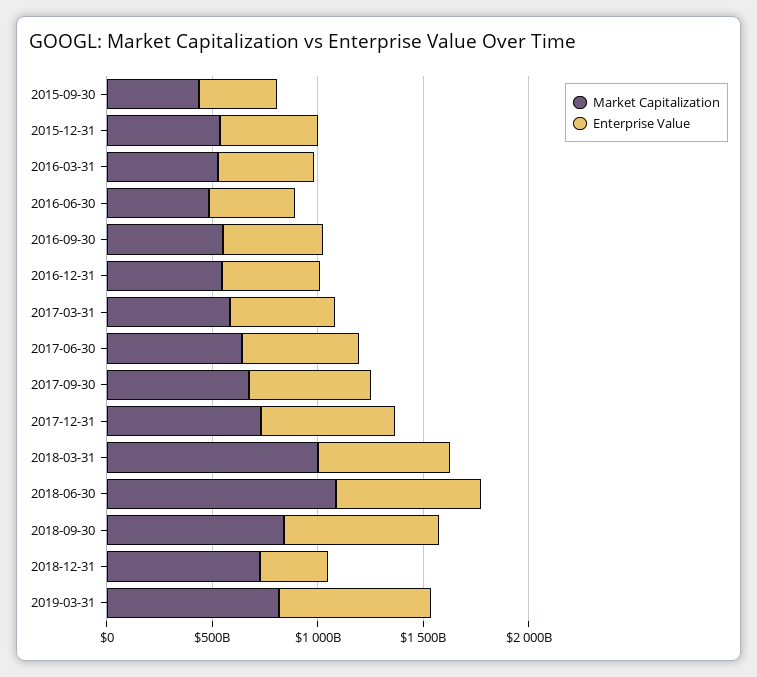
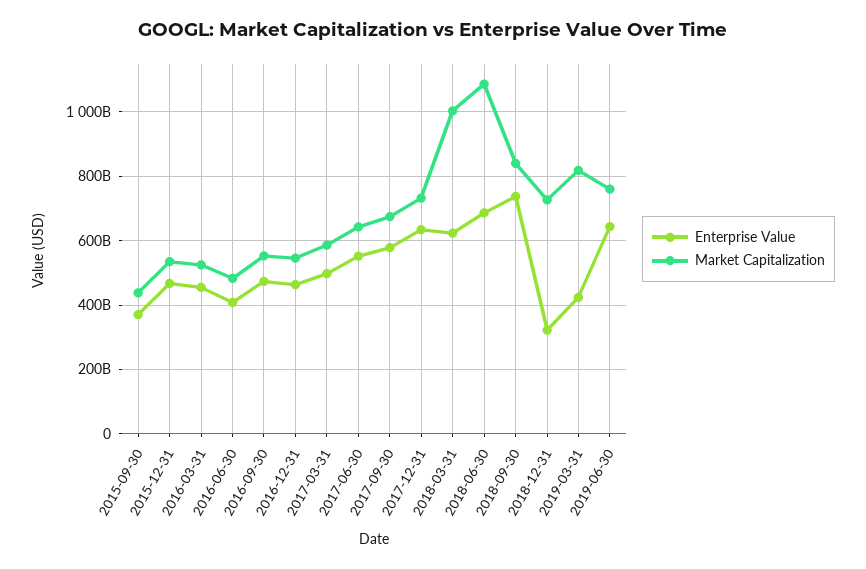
Enterprise Value, 2019-03-31: 700000000000 -> 420000000000
Enterprise Value, 2019-06-30: none -> 640000000000
Market Capitalization, 2019-06-30: none -> 760000000000

